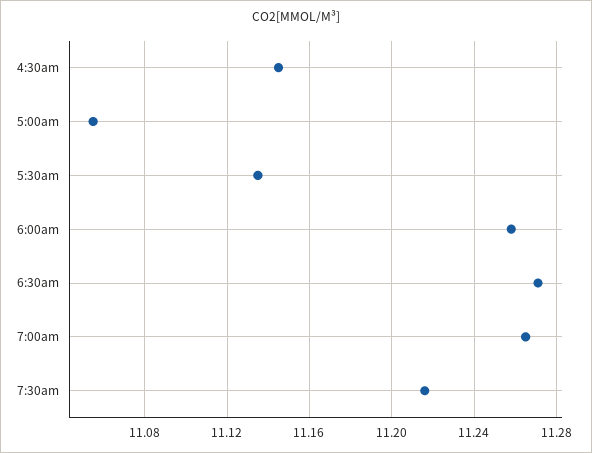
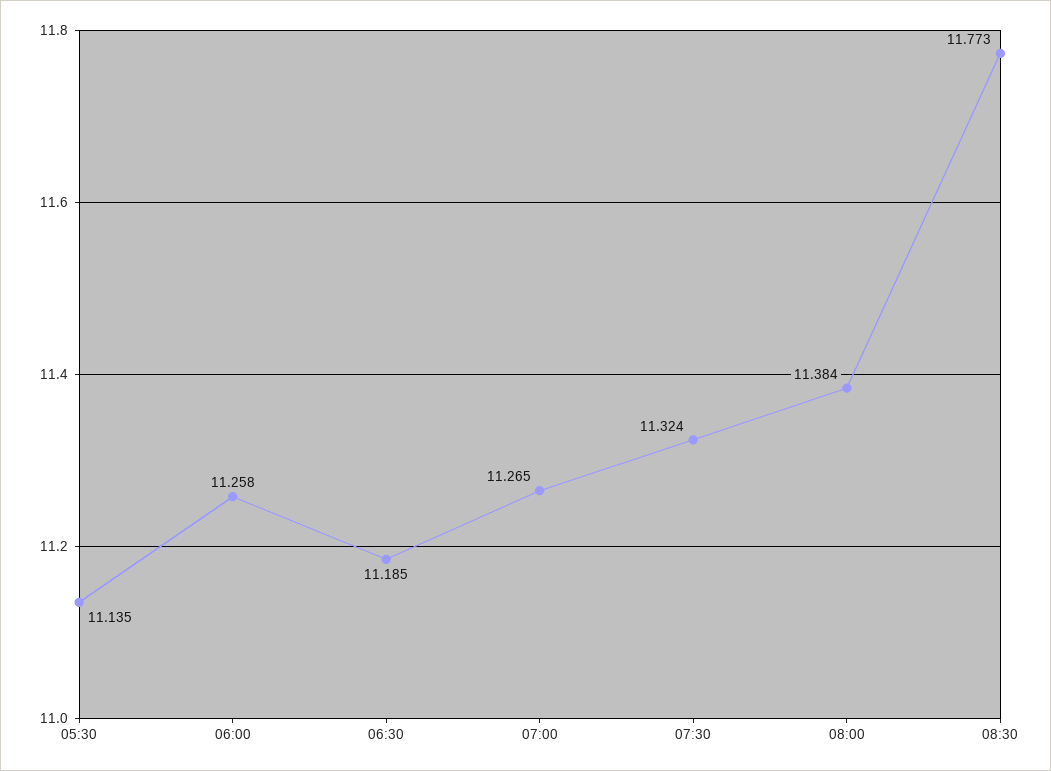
4:30am: 11.145 -> none
5:00am: 11.055 -> none
6:30am: 11.27 -> 11.185
7:30am: 11.215 -> 11.324
08:00: none -> 11.384
08:30: none -> 11.773

